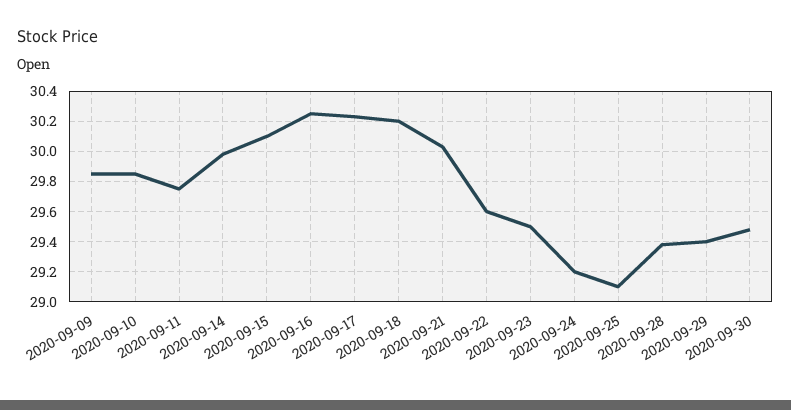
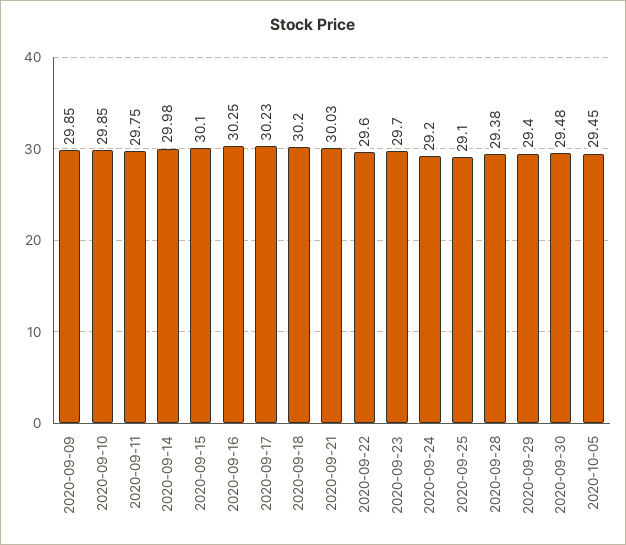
2020-09-23: 29.5 -> 29.7
2020-10-05: none -> 29.45

